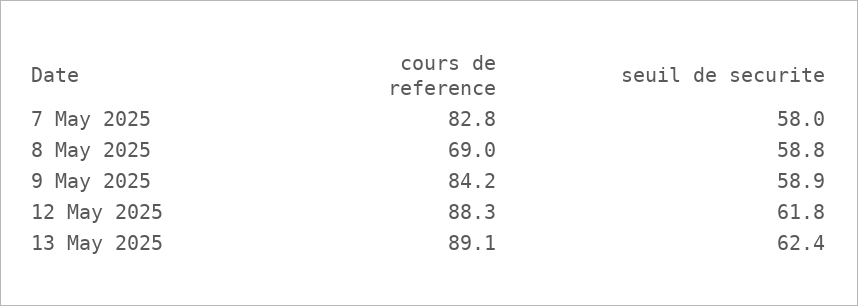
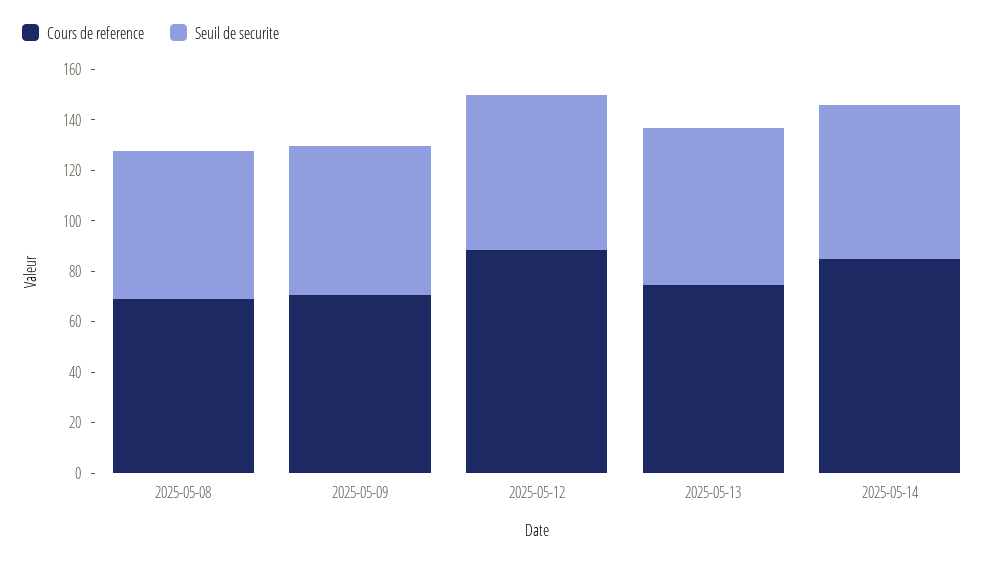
cours de reference, 7 May 2025: 82.8 -> none
seuil de securite, 7 May 2025: 58 -> none
cours de reference, 9 May 2025: 84.2 -> 70
cours de reference, 13 May 2025: 89.1 -> 75
cours de reference, 2025-05-14: none -> 85
seuil de securite, 2025-05-14: none -> 60

